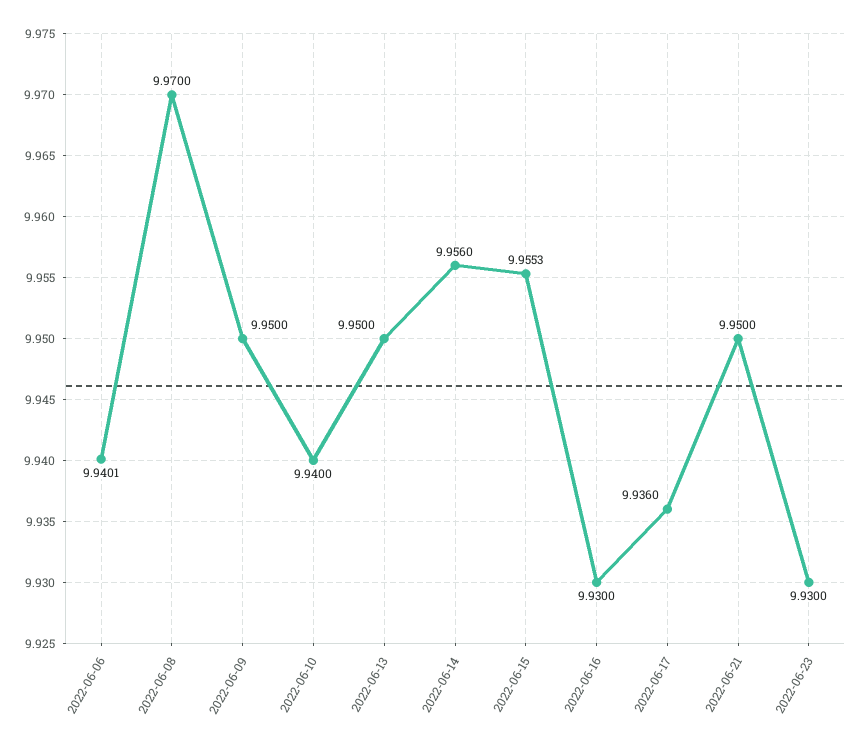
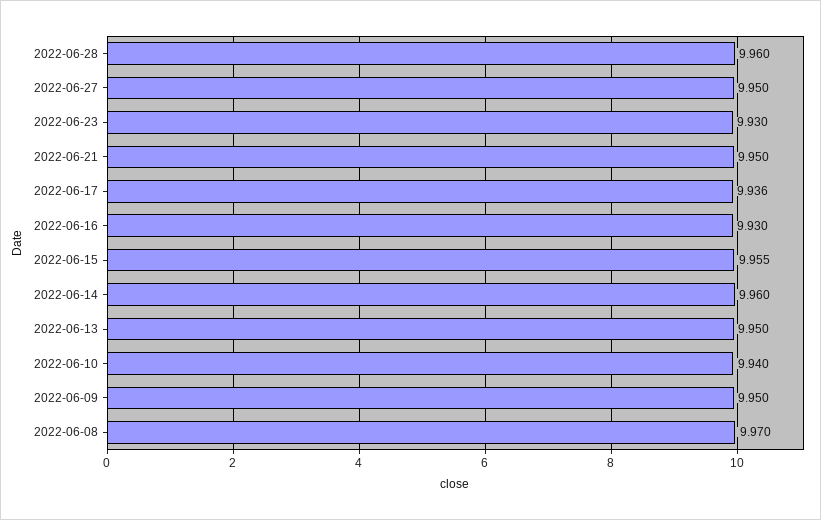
2022-06-06: 9.9401 -> none
2022-06-14: 9.956 -> 9.96
2022-06-28: none -> 9.96
2022-06-27: none -> 9.95

